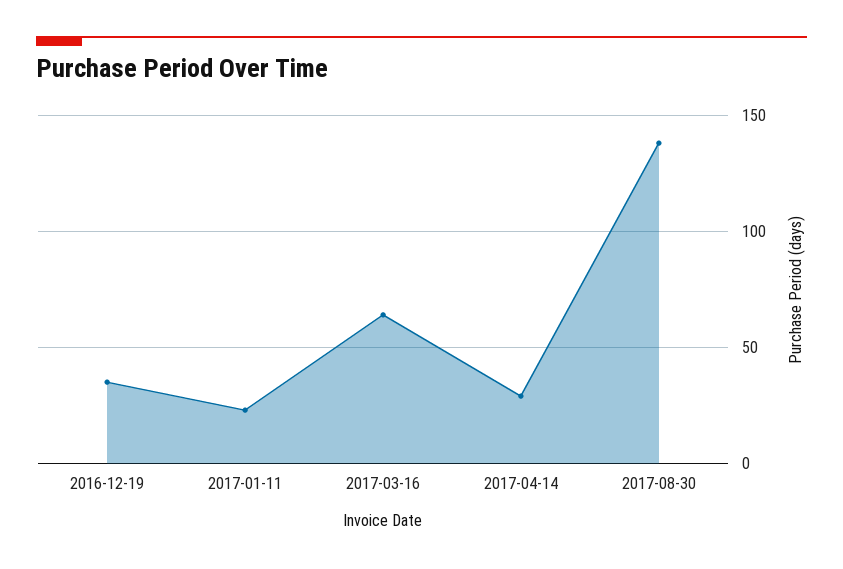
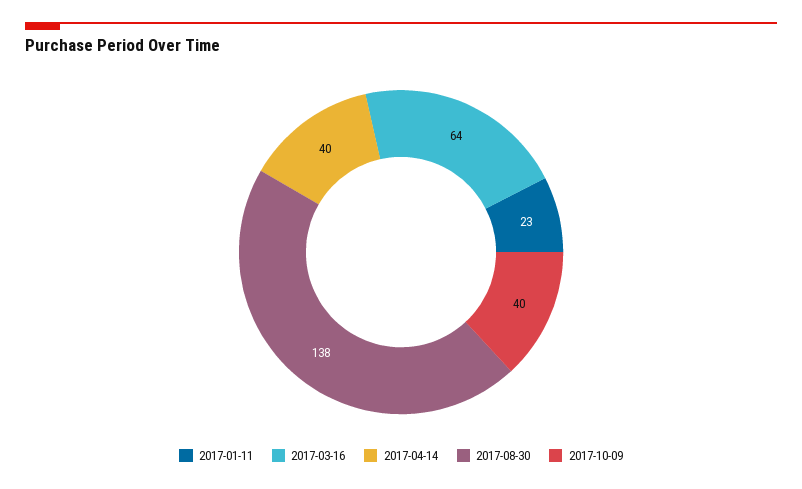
2016-12-19: 35 -> none
2017-04-14: 30 -> 40
2017-10-09: none -> 40

